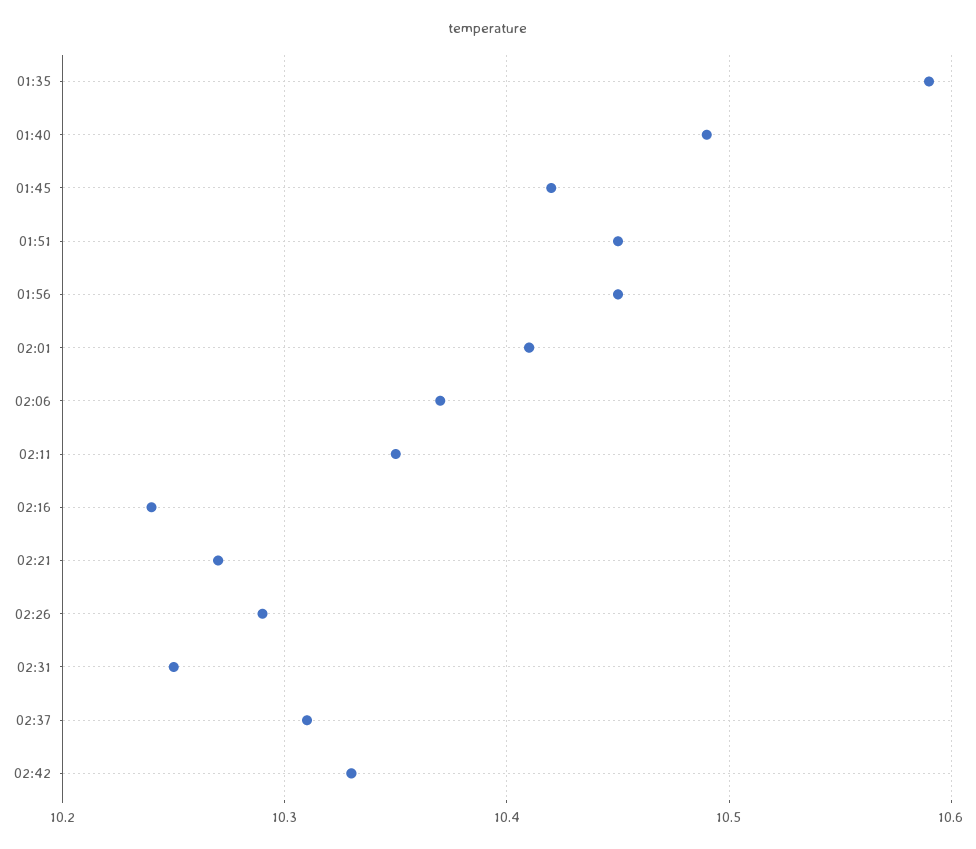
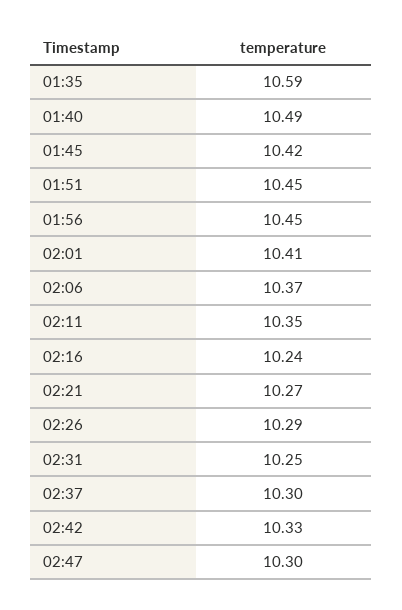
02:37: 10.31 -> 10.3
02:47: none -> 10.3

